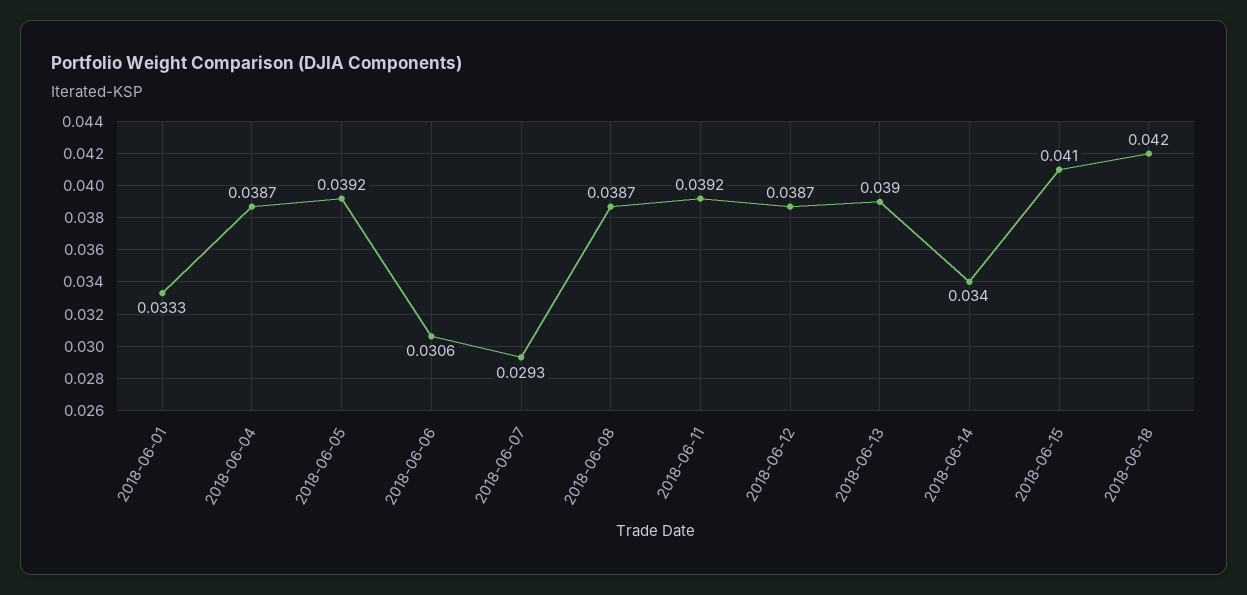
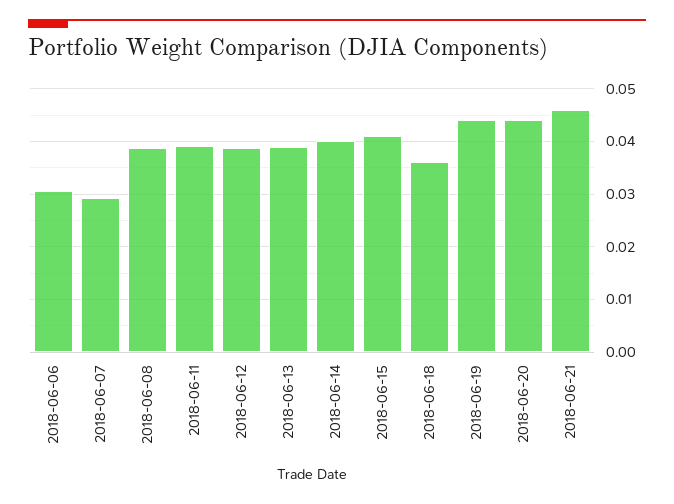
2018-06-01: 0.0333 -> none
2018-06-04: 0.0387 -> none
2018-06-05: 0.0392 -> none
2018-06-14: 0.034 -> 0.04
2018-06-18: 0.042 -> 0.036
2018-06-19: none -> 0.044
2018-06-20: none -> 0.044
2018-06-21: none -> 0.046

